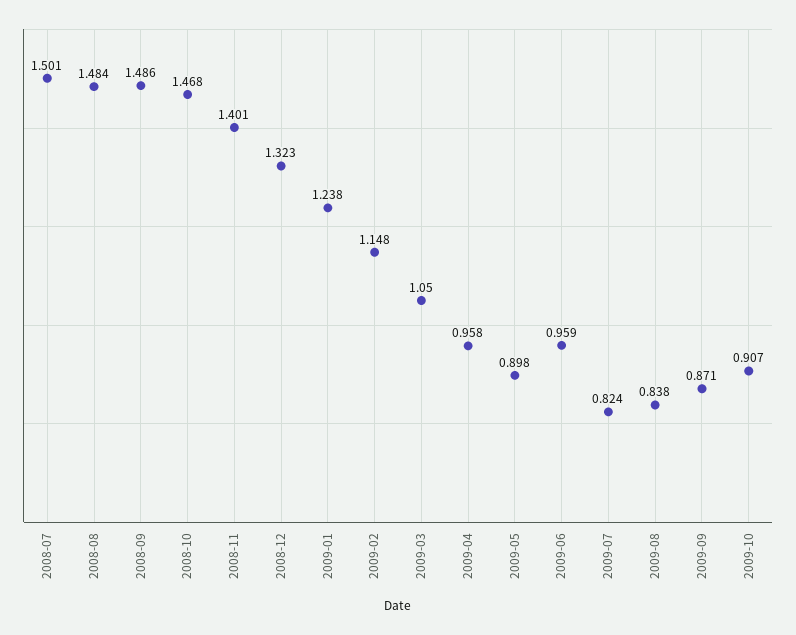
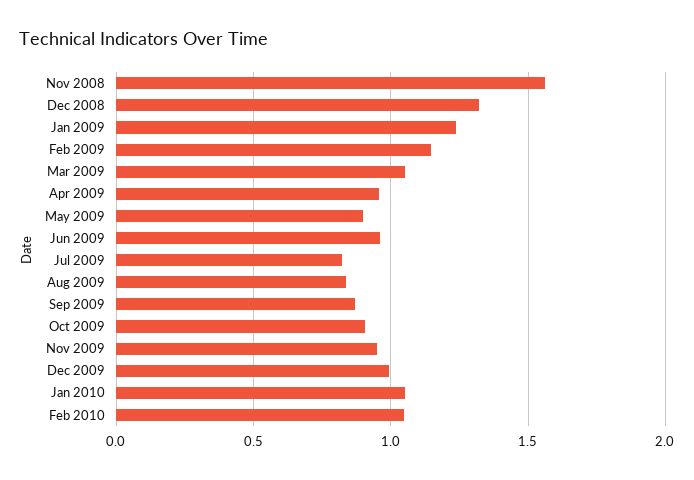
2008-07: 1.501 -> none
2008-08: 1.484 -> none
2008-09: 1.486 -> none
2008-10: 1.468 -> none
2008-11: 1.401 -> 1.55
Nov 2009: none -> 0.95
Dec 2009: none -> 1
Jan 2010: none -> 1.05
Feb 2010: none -> 1.05

